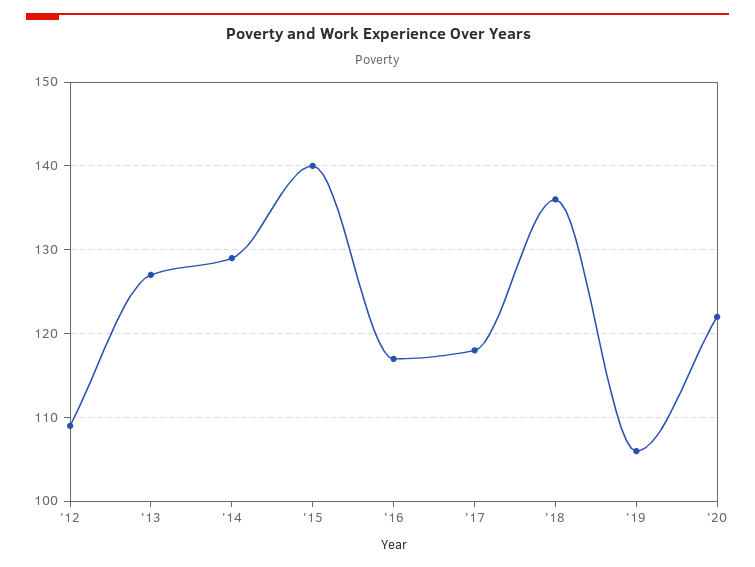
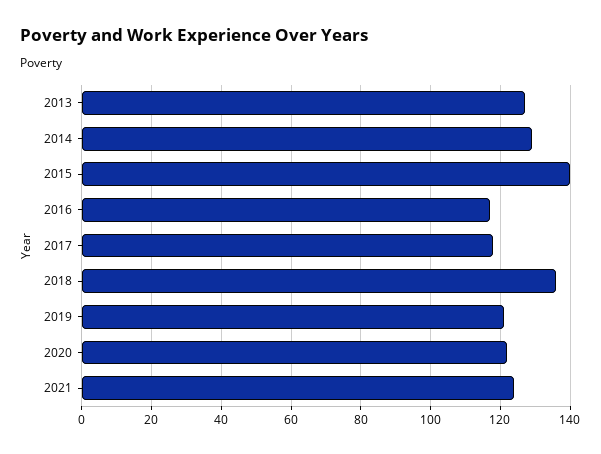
'12: 109 -> none
'19: 106 -> 120
2021: none -> 125

